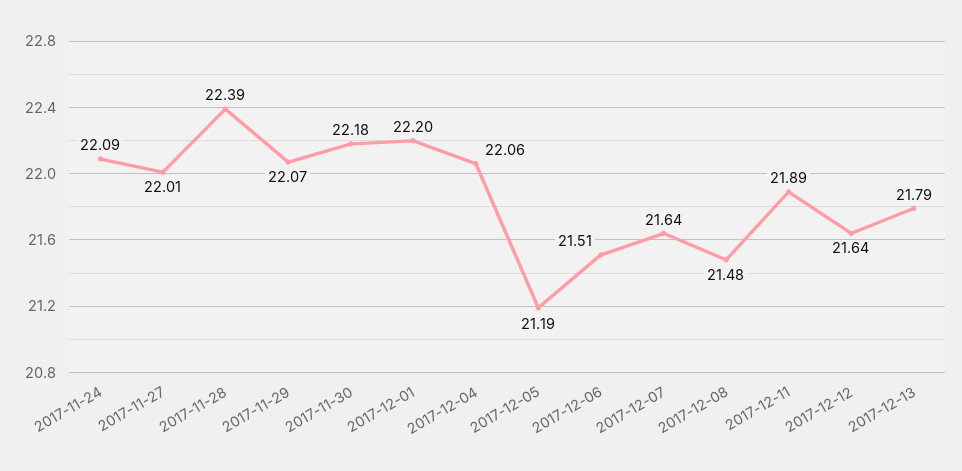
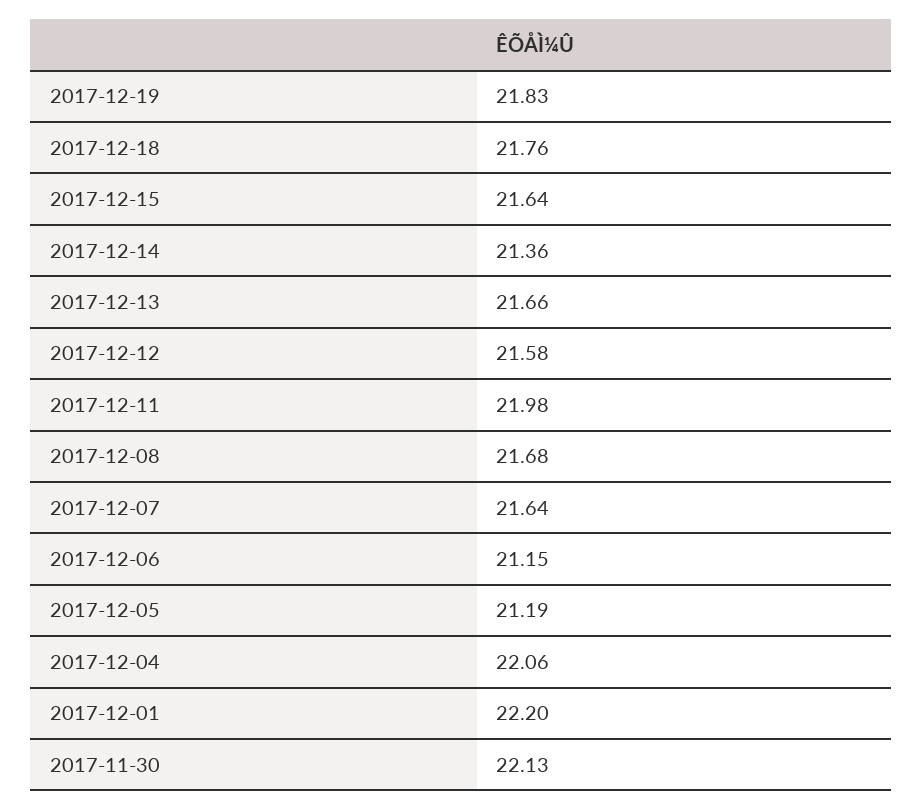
2017-11-24: 22.09 -> none
2017-11-27: 22.01 -> none
2017-11-28: 22.39 -> none
2017-11-29: 22.07 -> none
2017-11-30: 22.18 -> 22.13
2017-12-06: 21.51 -> 21.15
2017-12-08: 21.48 -> 21.68
2017-12-11: 21.89 -> 21.98
2017-12-12: 21.64 -> 21.58
2017-12-13: 21.79 -> 21.66
2017-12-19: none -> 21.83
2017-12-18: none -> 21.76
2017-12-15: none -> 21.64
2017-12-14: none -> 21.36

